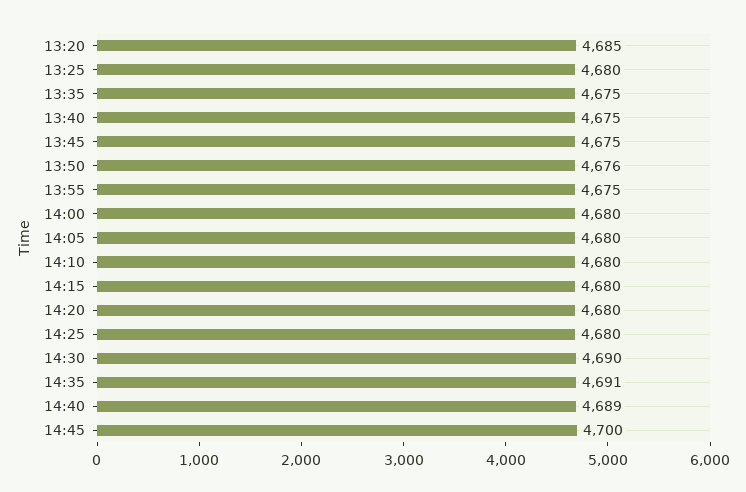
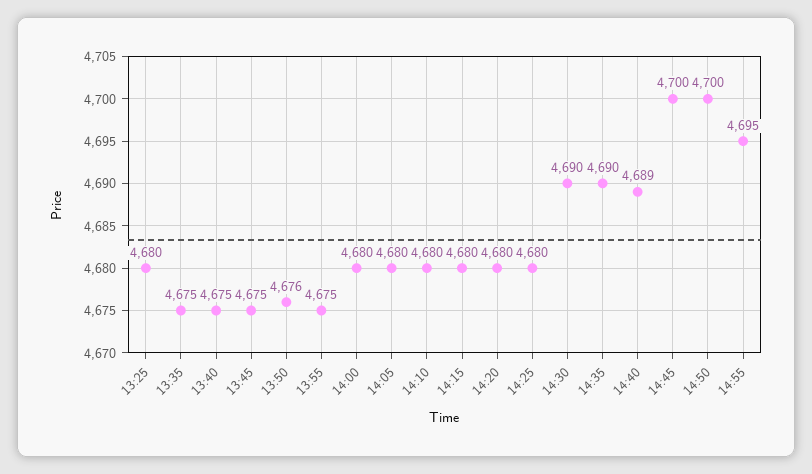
13:20: 4685 -> none
14:35: 4691 -> 4690
14:50: none -> 4700
14:55: none -> 4695

